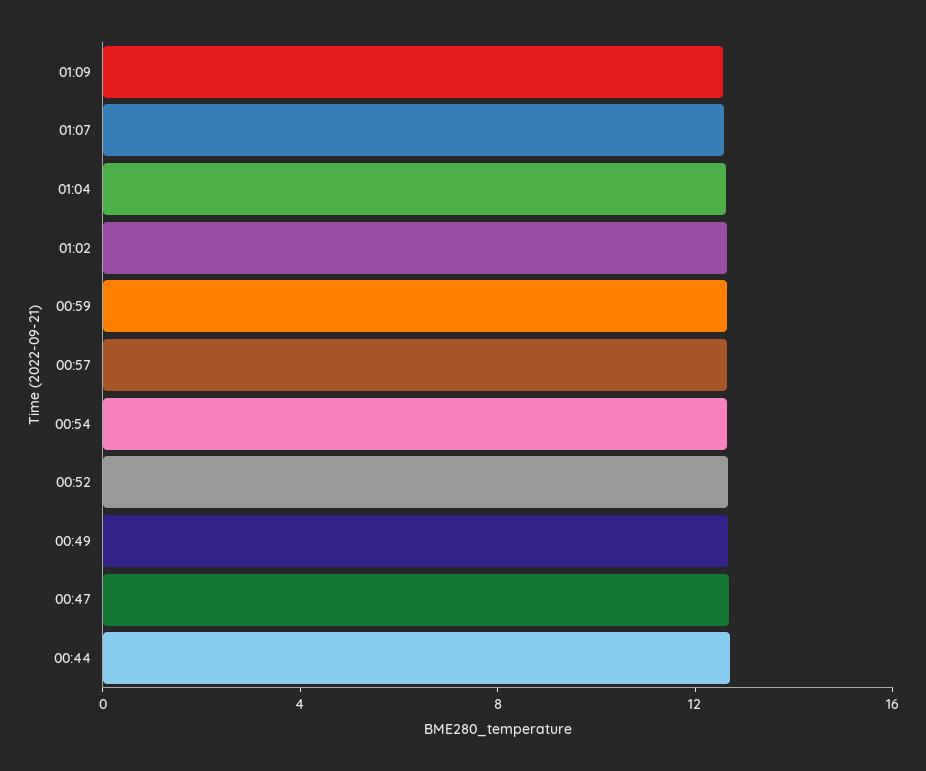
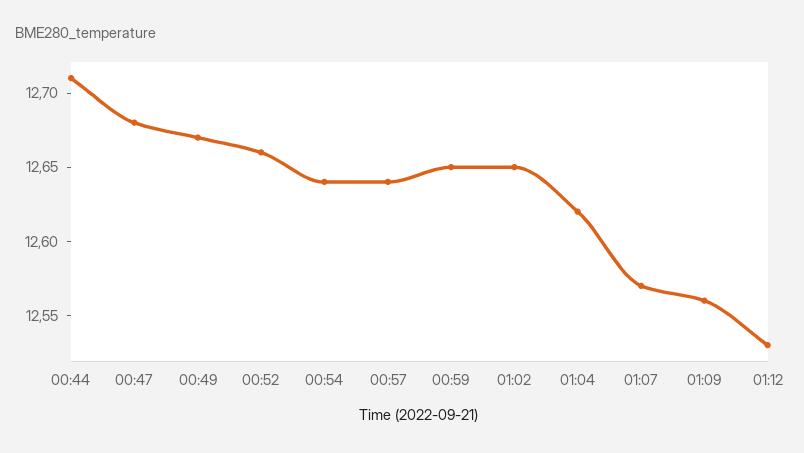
01:12: none -> 12.53

